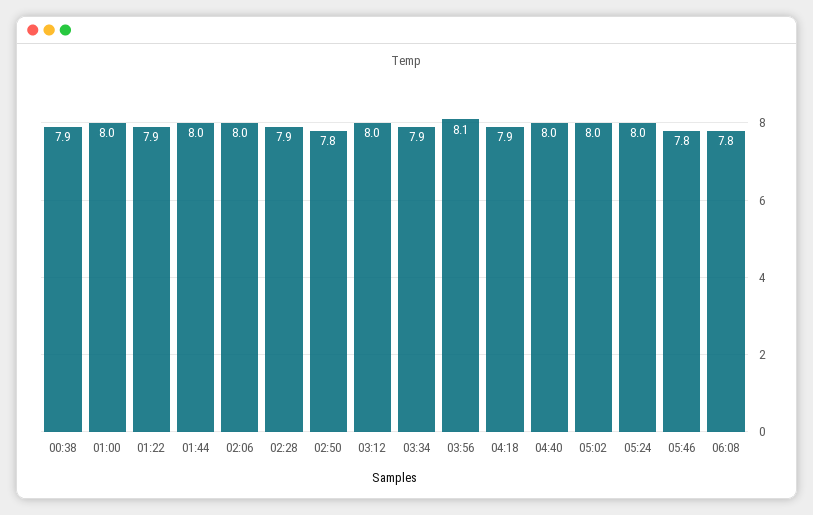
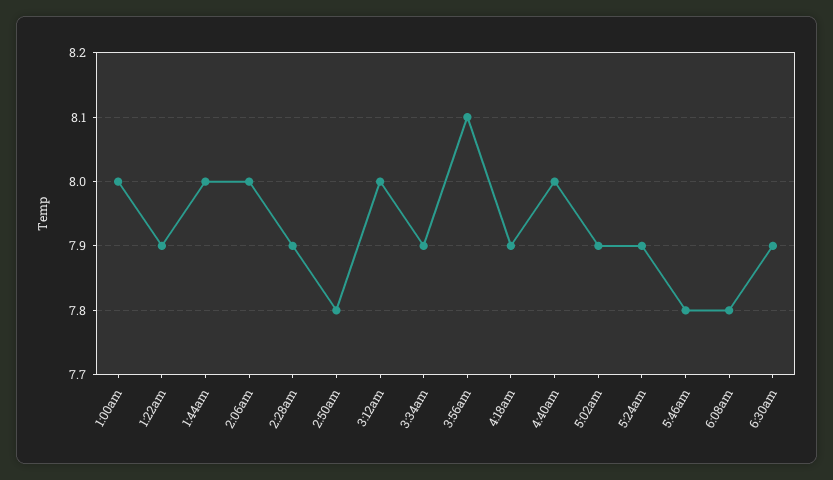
00:38: 7.9 -> none
05:02: 8 -> 7.9
05:24: 8 -> 7.9
6:30am: none -> 7.9

